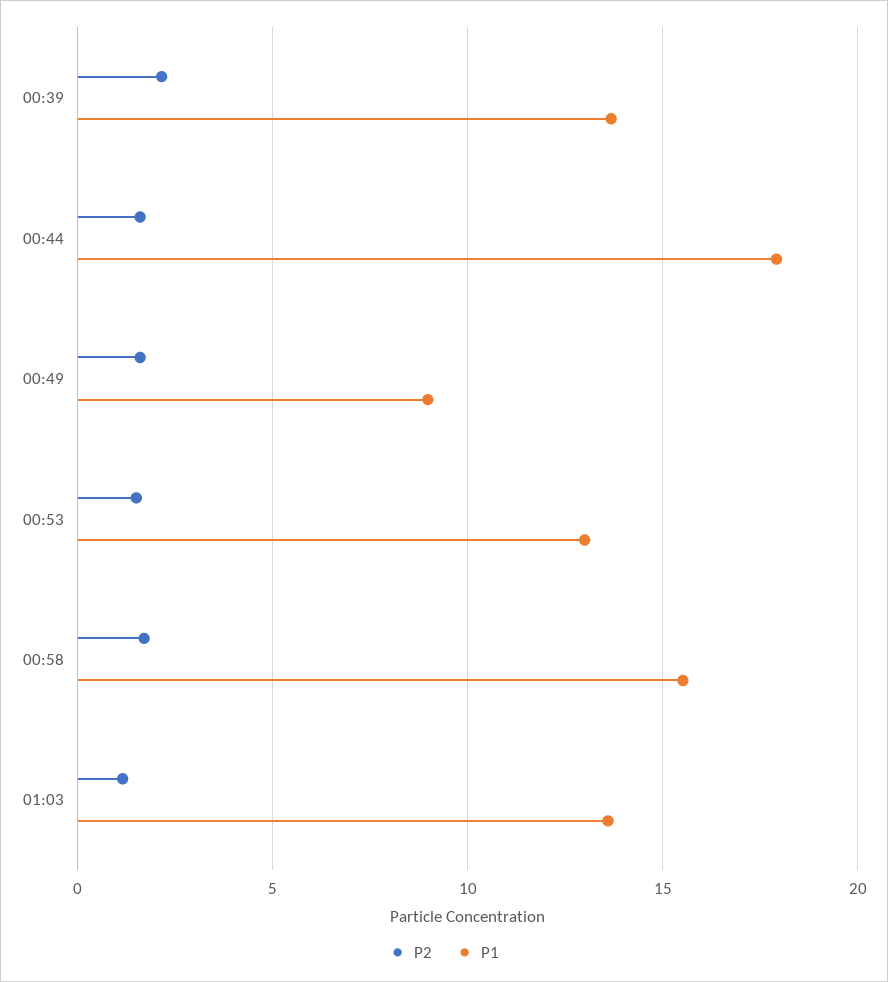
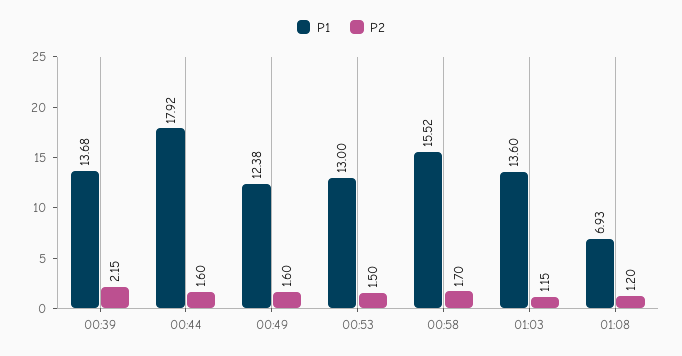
P1, 00:49: 9 -> 12.38
P1, 01:08: none -> 6.93
P2, 01:08: none -> 1.2

